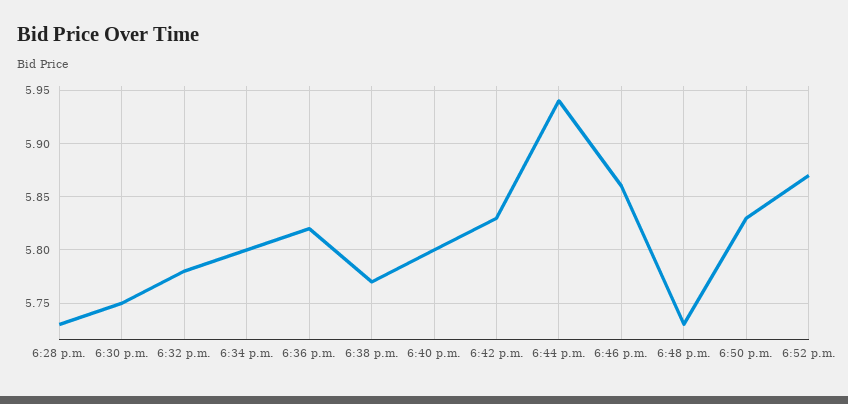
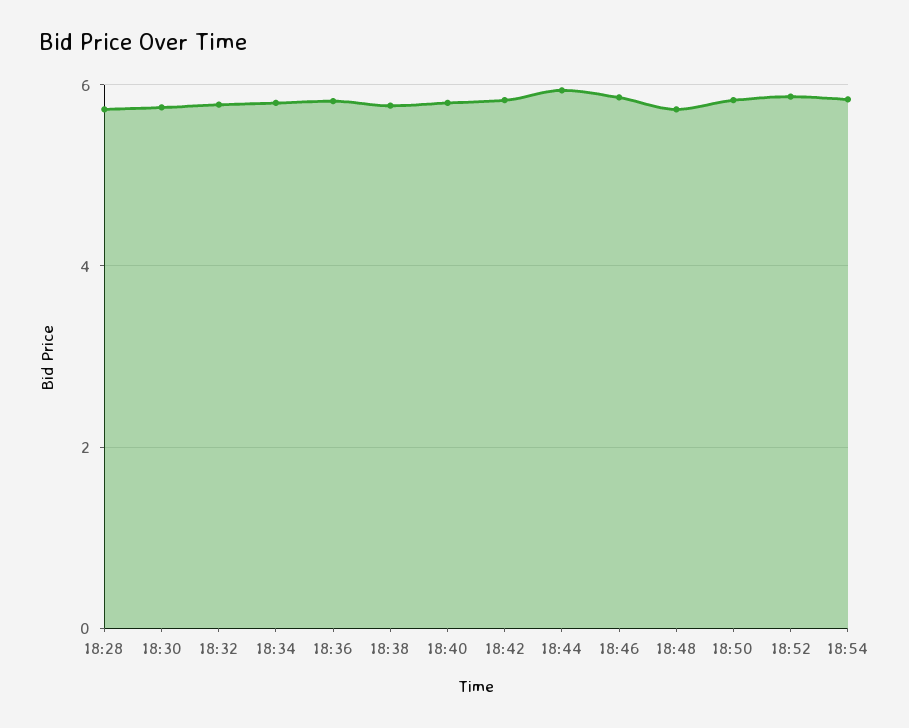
18:54: none -> 5.8

